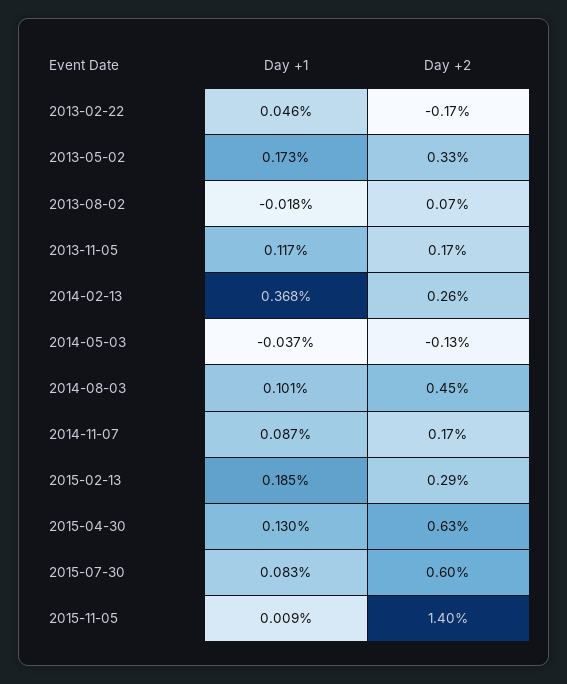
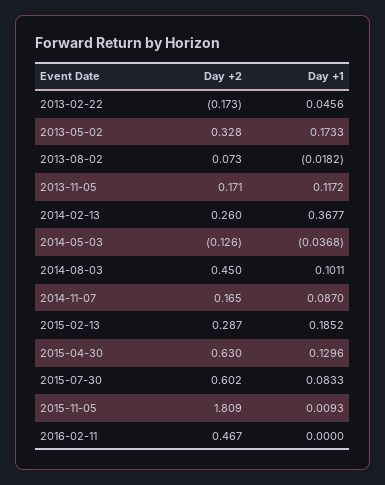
Day +2, 2015-11-05: 1.4 -> 1.809
Day +2, 2016-02-11: none -> 0.467
Day +1, 2016-02-11: none -> 0

